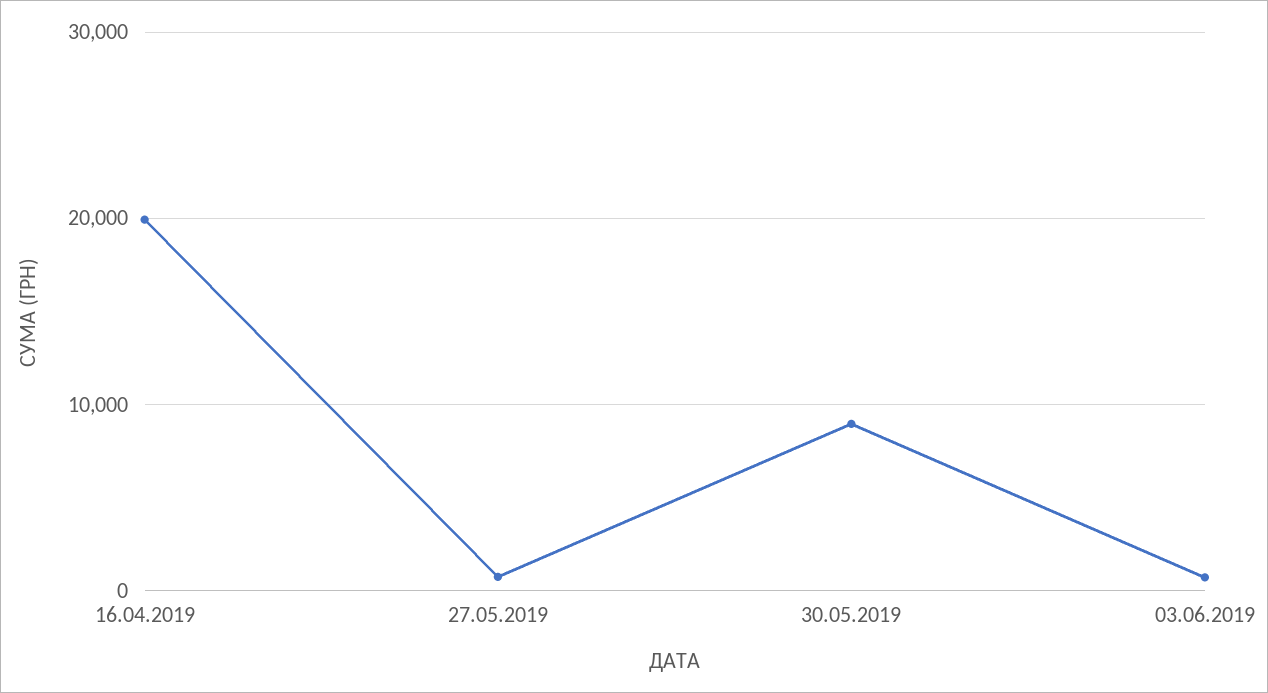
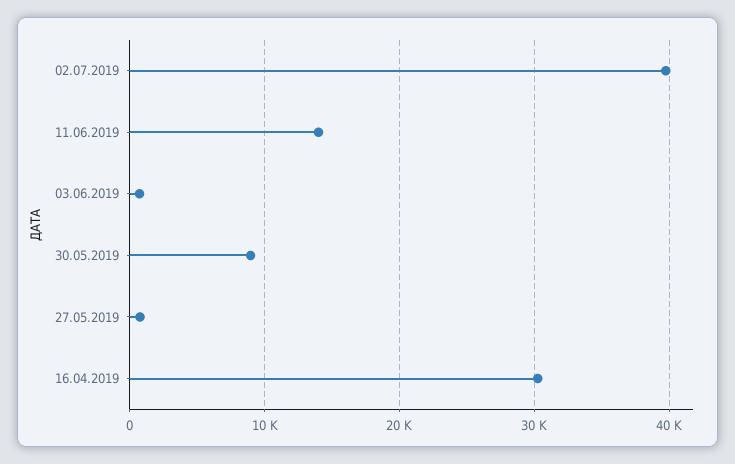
16.04.2019: 20000 -> 30000
02.07.2019: none -> 40000
11.06.2019: none -> 14000

